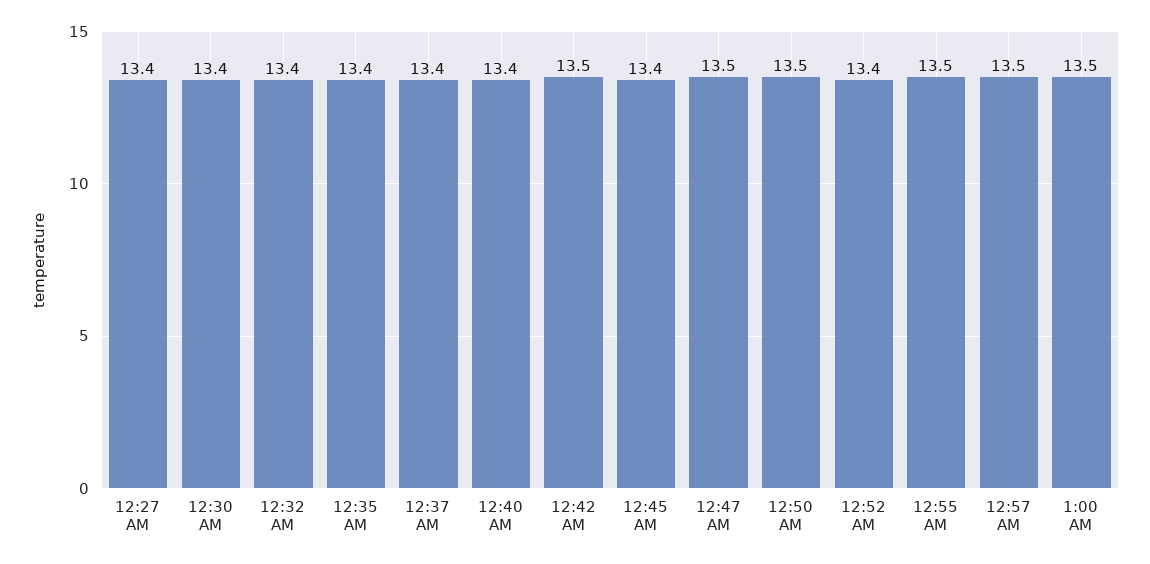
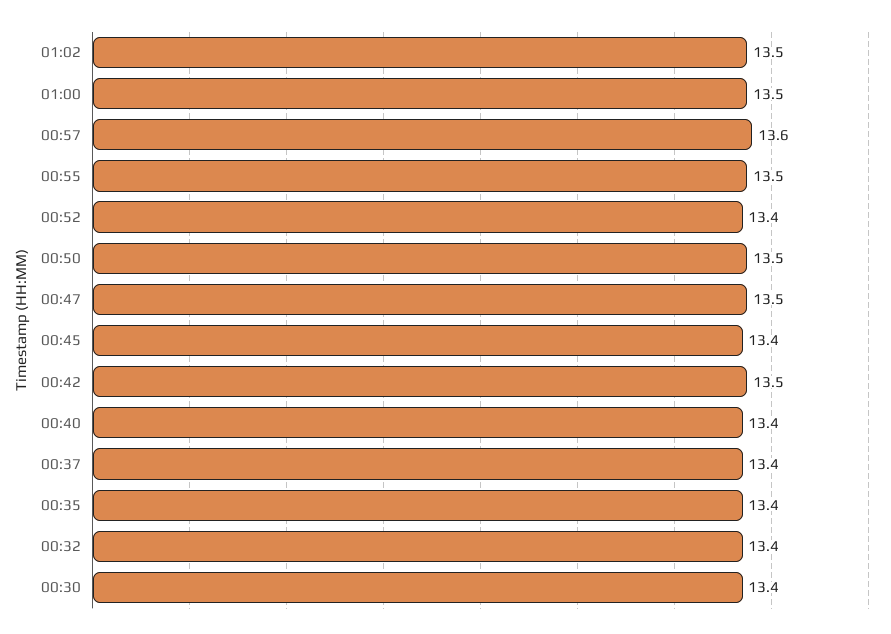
12:27 AM: 13.4 -> none
12:57 AM: 13.5 -> 13.6
01:02: none -> 13.5

